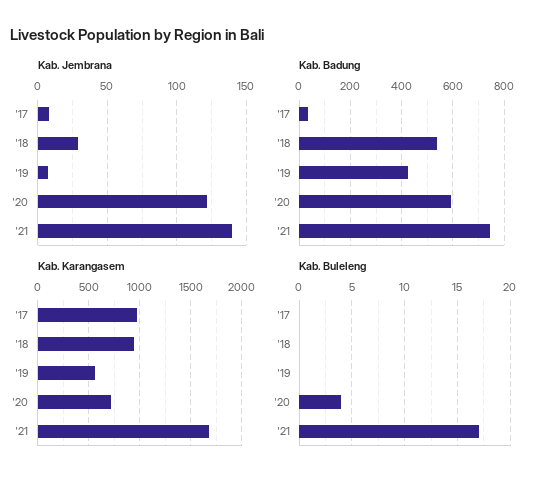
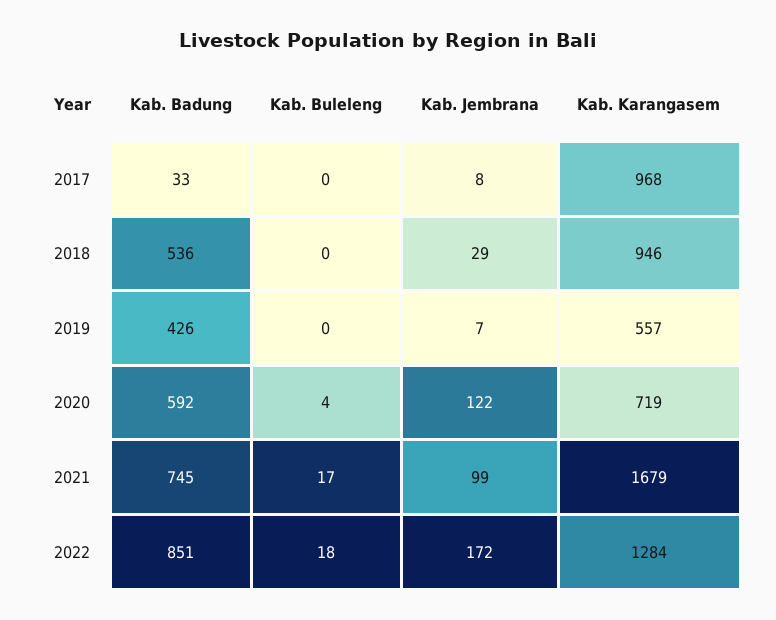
Kab. Jembrana, '21: 140 -> 99
Kab. Badung, 2022: none -> 851
Kab. Buleleng, 2022: none -> 18
Kab. Jembrana, 2022: none -> 172
Kab. Karangasem, 2022: none -> 1284

